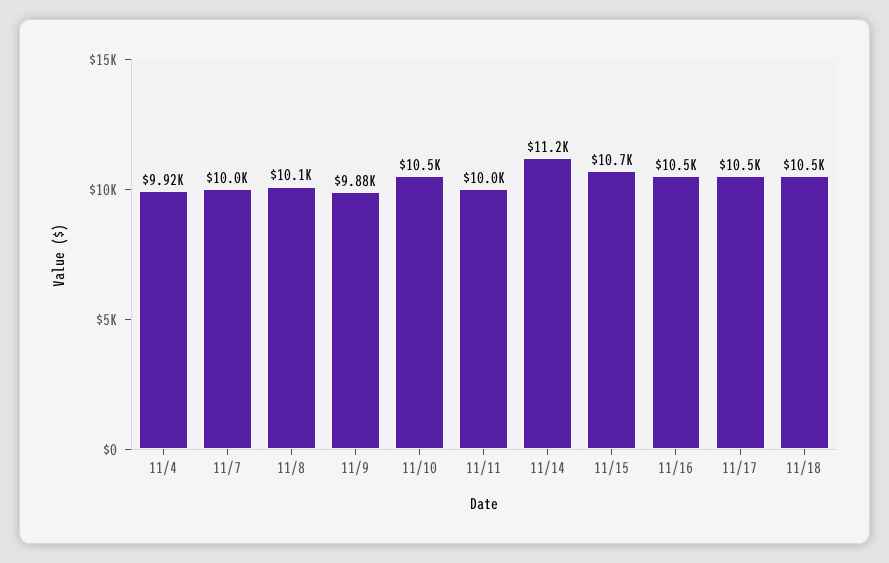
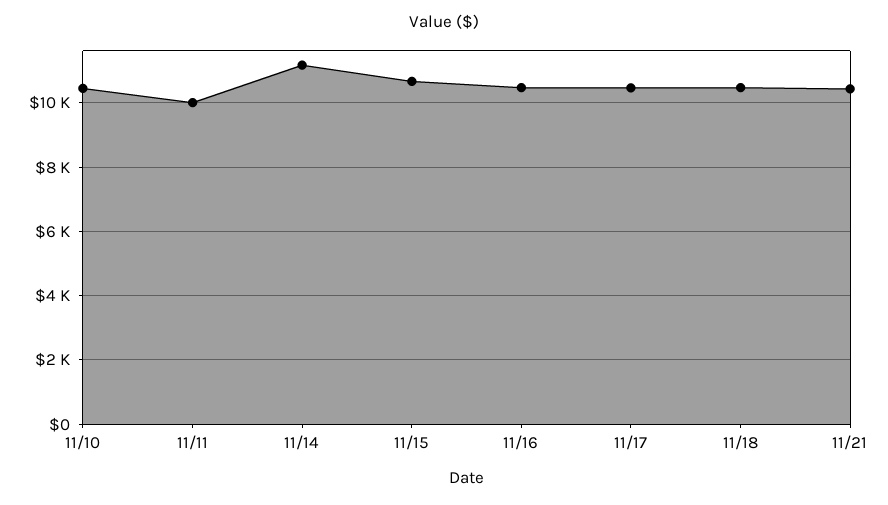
11/4: 9920 -> none
11/7: 10000 -> none
11/8: 10100 -> none
11/9: 9880 -> none
11/21: none -> 10400

